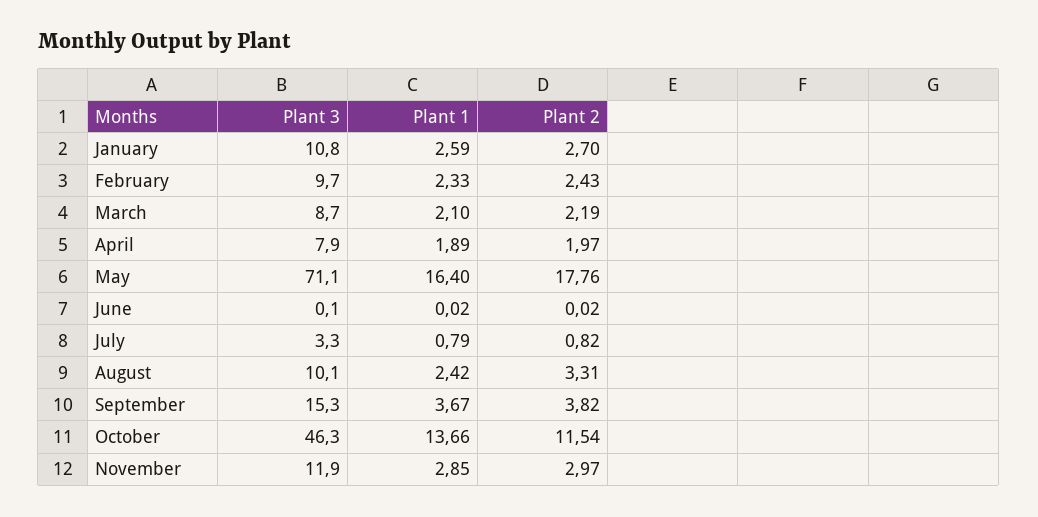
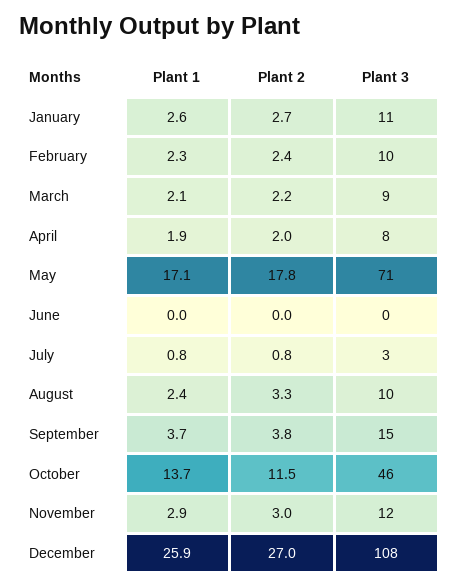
Plant 1, May: 16.4 -> 17.1
Plant 1, December: none -> 25.9
Plant 2, December: none -> 27
Plant 3, December: none -> 108

